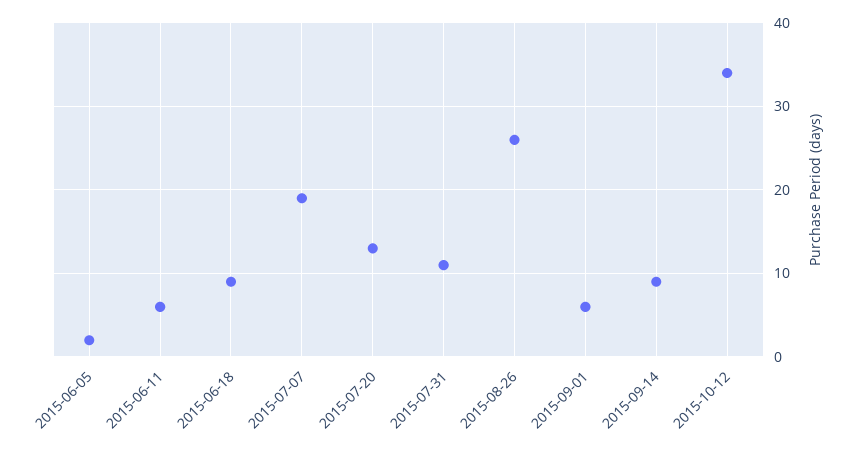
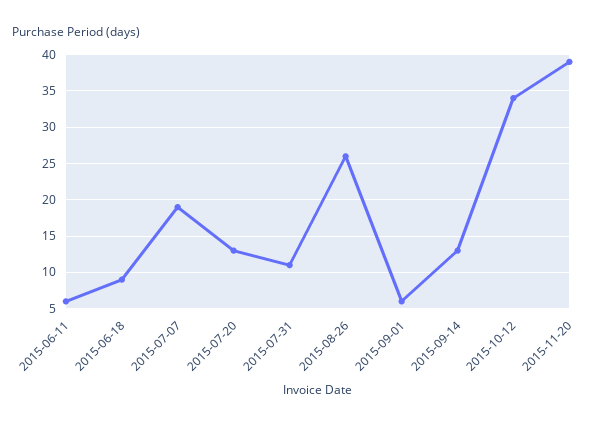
2015-06-05: 2 -> none
2015-09-14: 9 -> 13
2015-11-20: none -> 39

